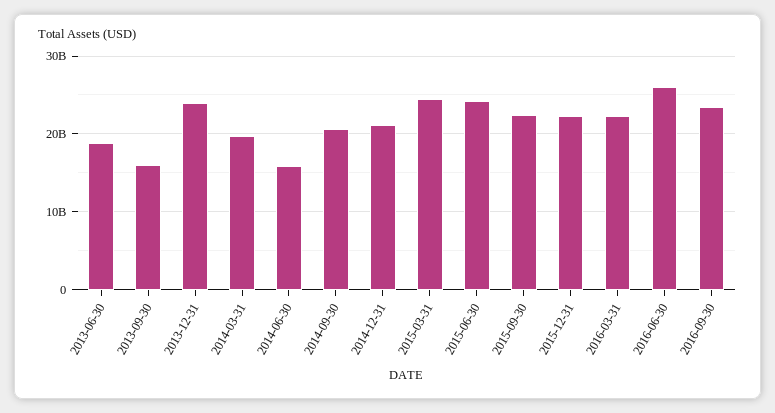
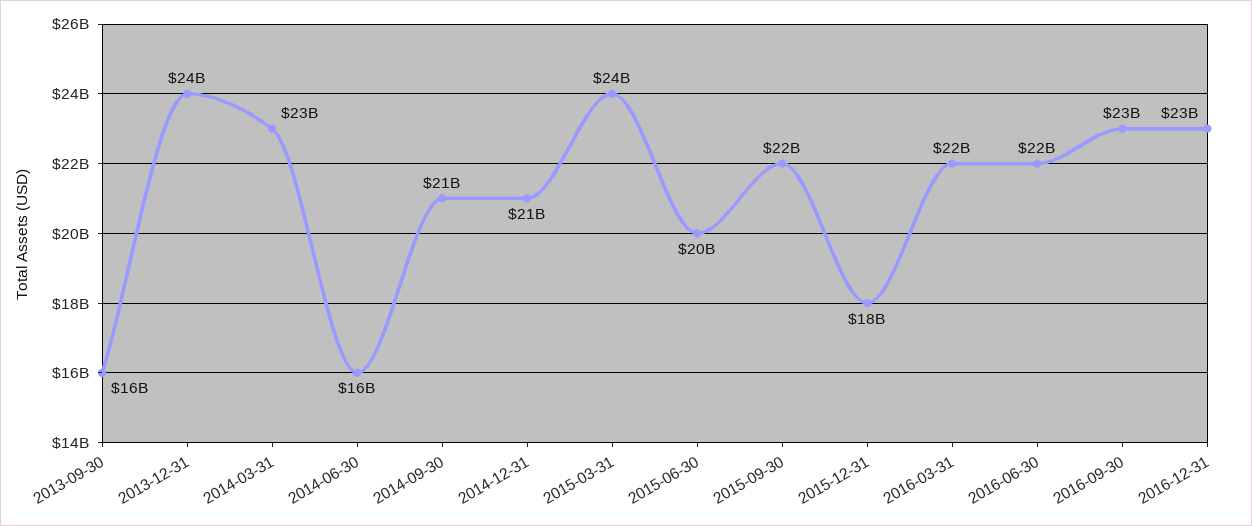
2013-06-30: 19000000000 -> none
2014-03-31: 20000000000 -> 23000000000
2015-06-30: 24000000000 -> 20000000000
2015-12-31: 22000000000 -> 18000000000
2016-06-30: 26000000000 -> 22000000000
2016-12-31: none -> 23000000000

